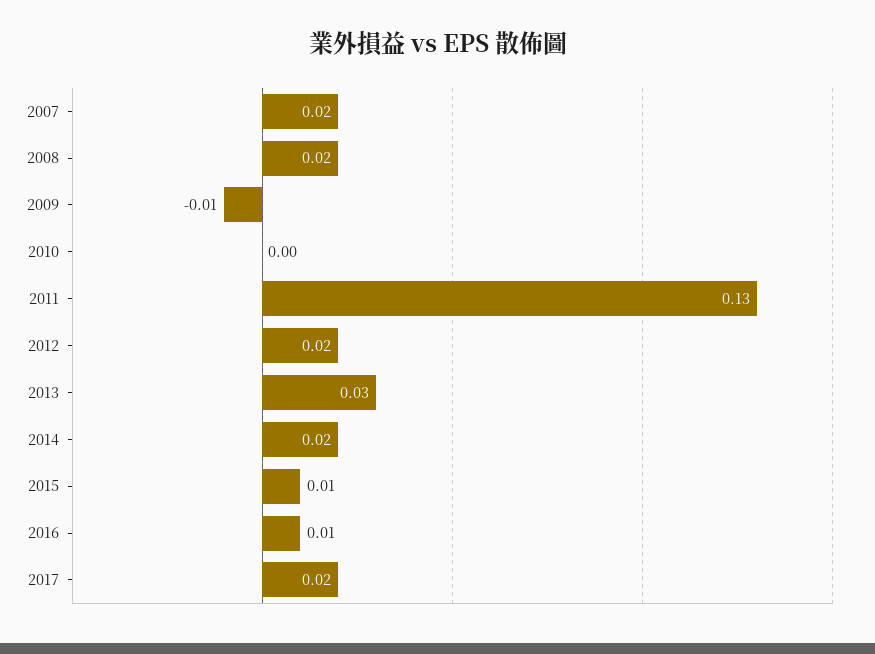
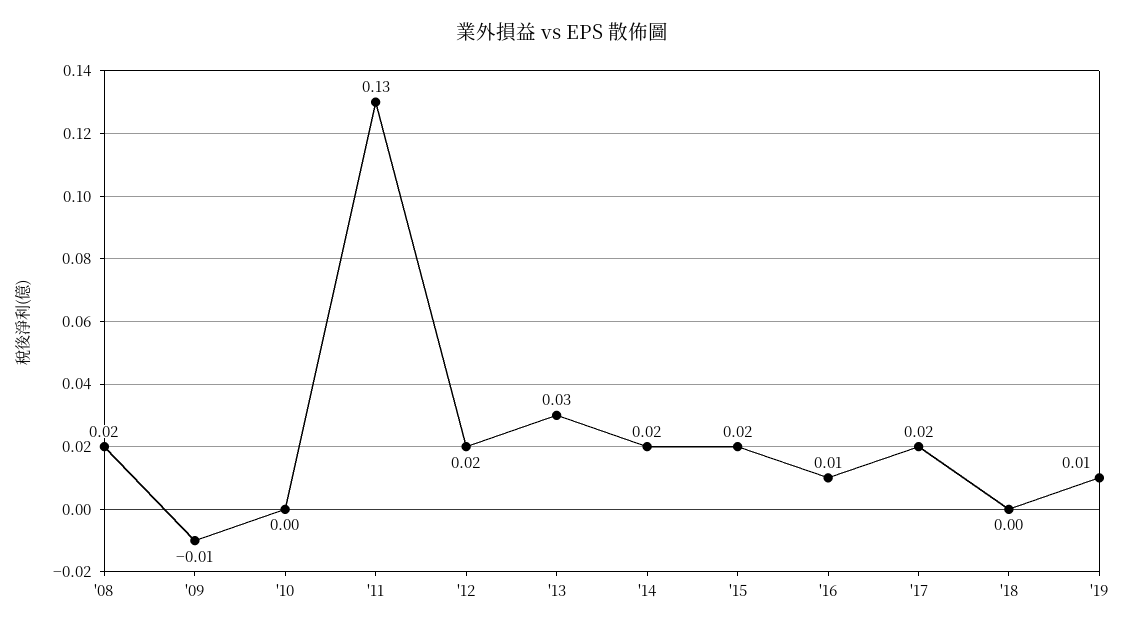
2007: 0.02 -> none
2015: 0.01 -> 0.02
'18: none -> 0
'19: none -> 0.01

